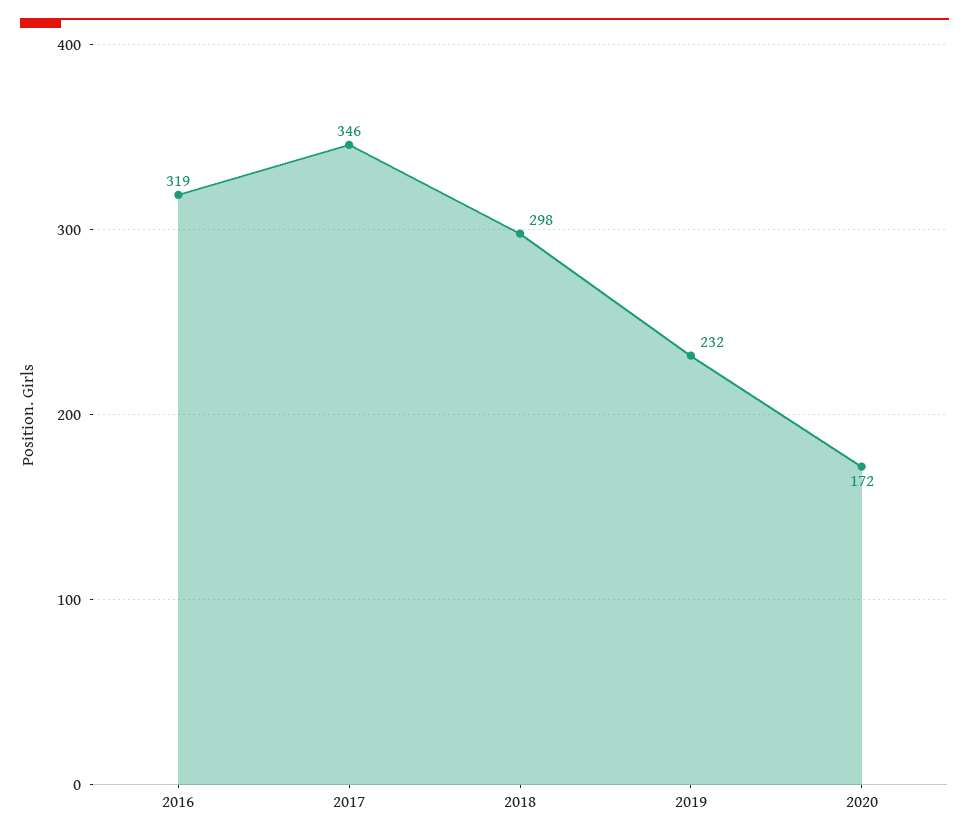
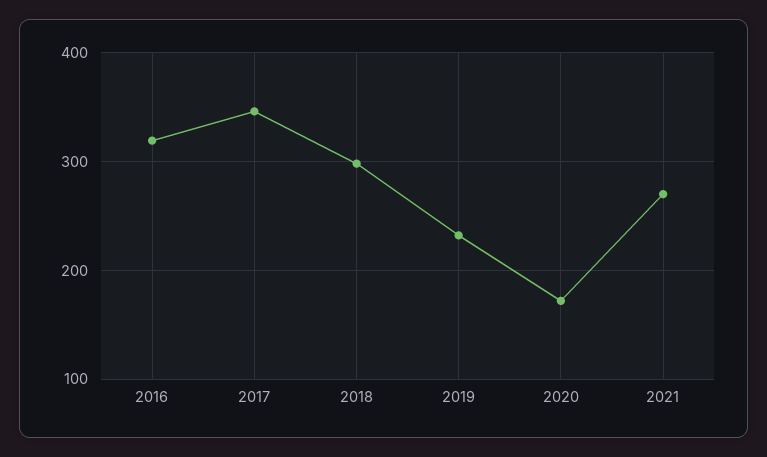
2021: none -> 270

